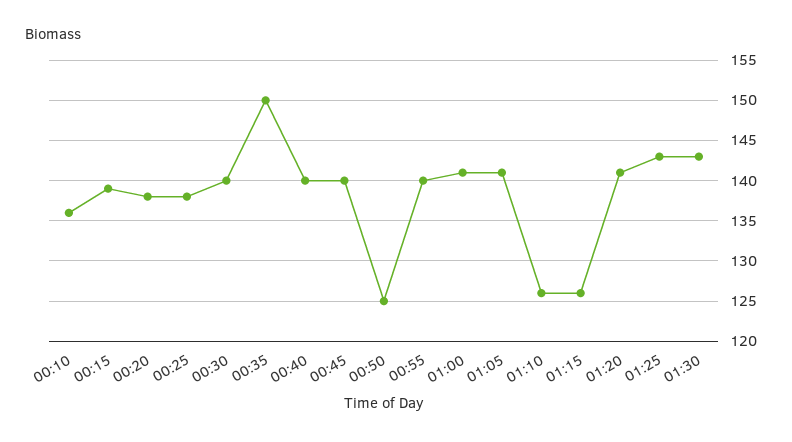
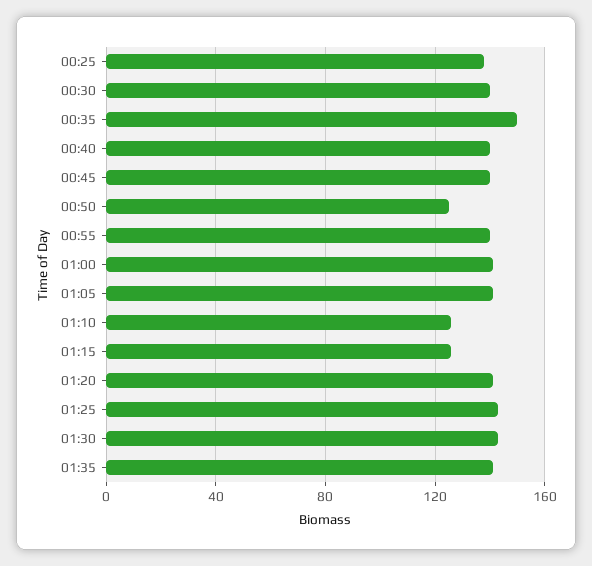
00:10: 136 -> none
00:15: 139 -> none
00:20: 138 -> none
01:35: none -> 140

